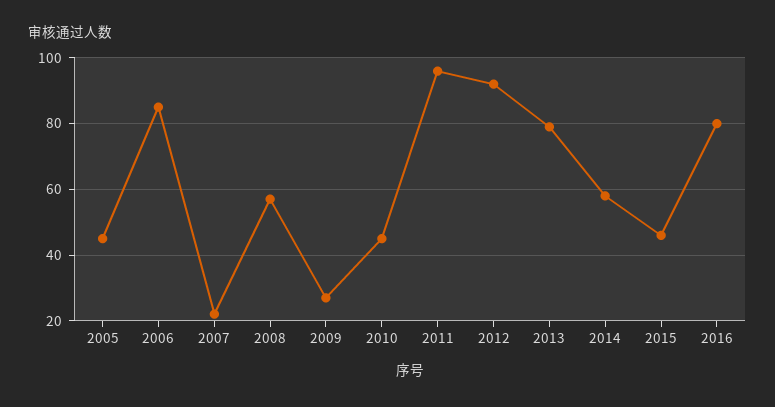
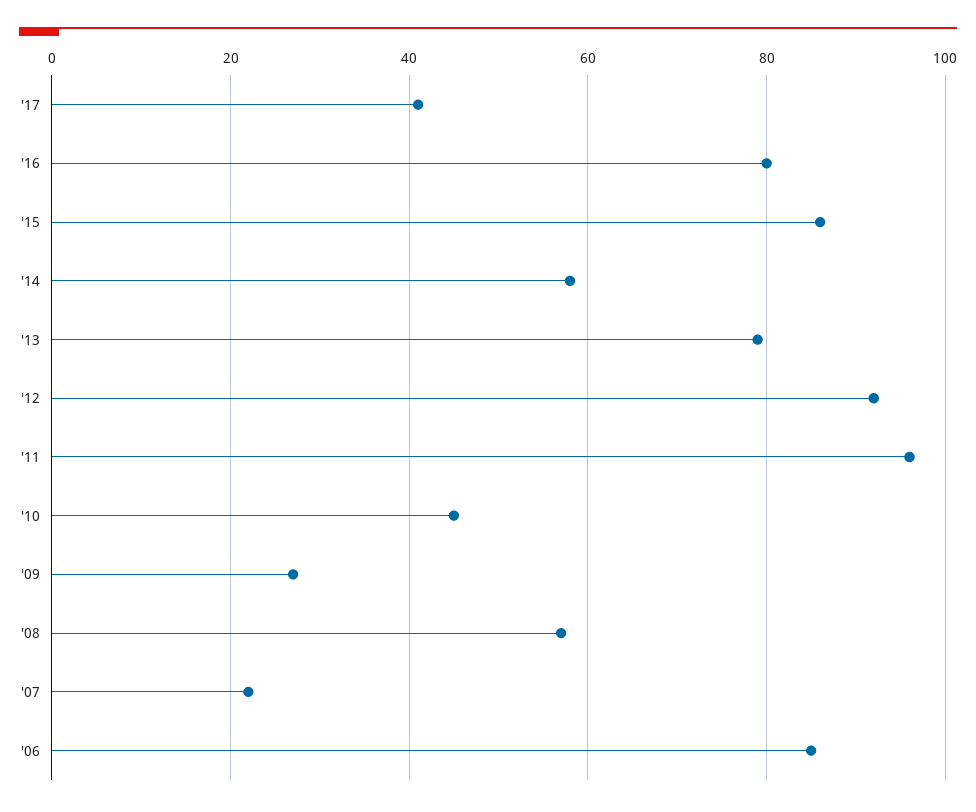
2005: 45 -> none
2015: 45 -> 85
'17: none -> 40

